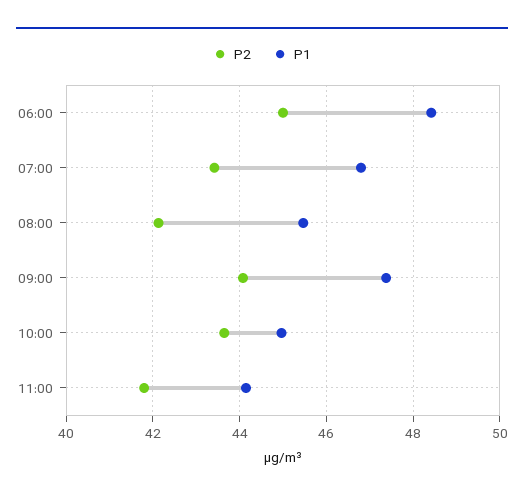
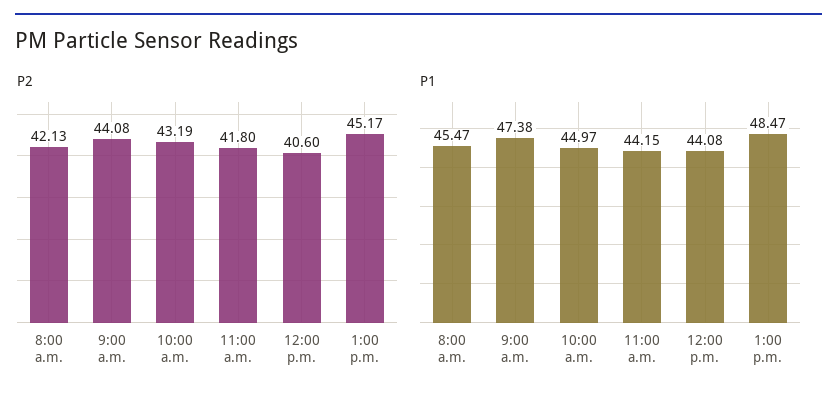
P2, 06:00: 45 -> none
P1, 06:00: 48.4 -> none
P2, 07:00: 43.4 -> none
P1, 07:00: 46.8 -> none
P2, 10:00: 43.6 -> 43.19
P2, 12:00 p.m.: none -> 40.6
P2, 1:00 p.m.: none -> 45.17
P1, 12:00 p.m.: none -> 44.08
P1, 1:00 p.m.: none -> 48.47

